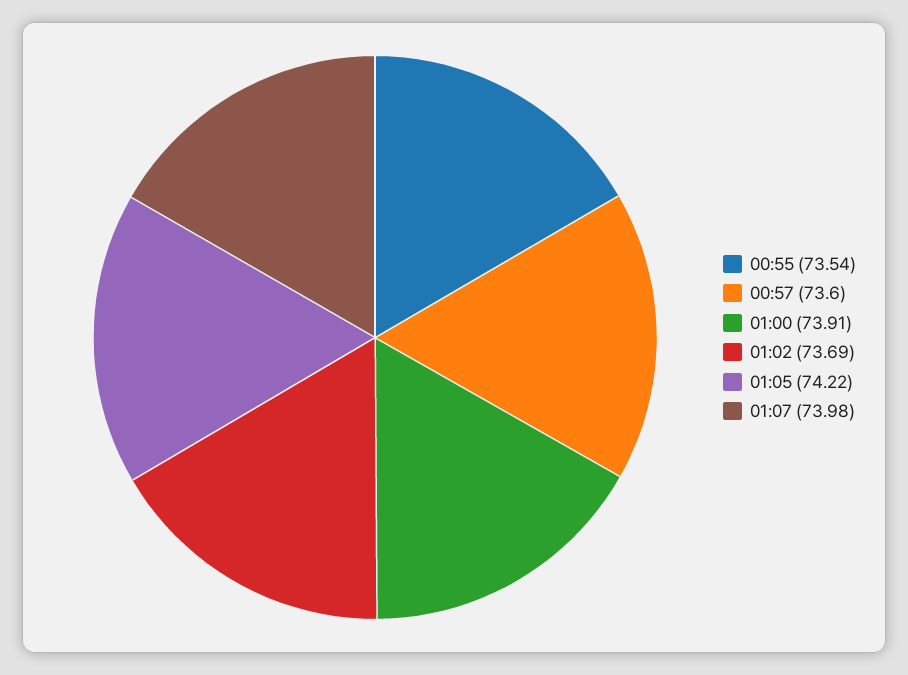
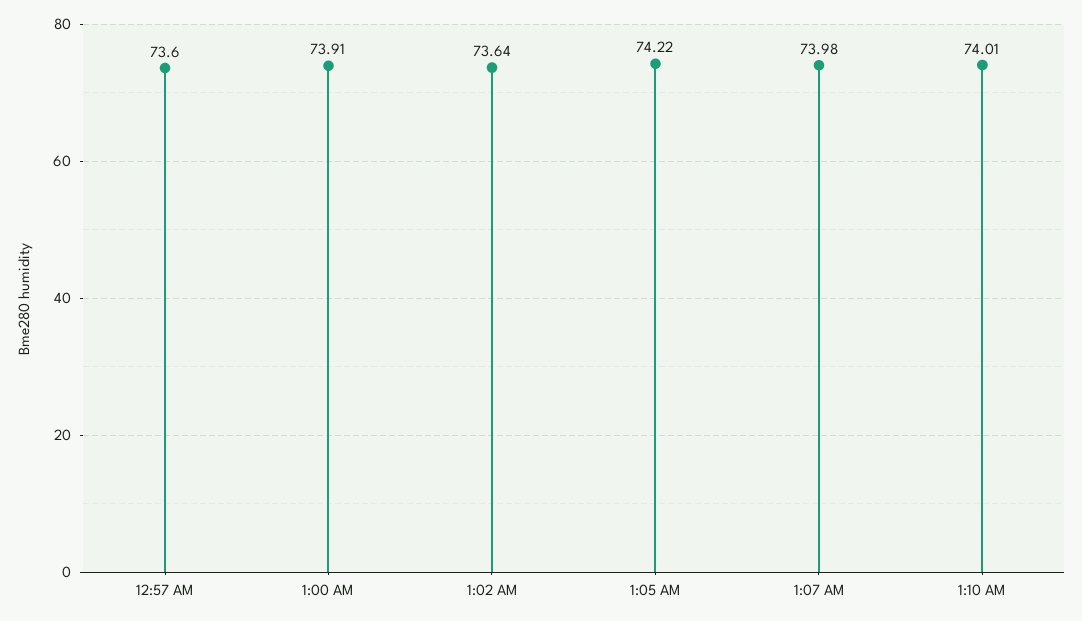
00:55: 73.54 -> none
01:02: 73.69 -> 73.64
1:10 AM: none -> 74.01

